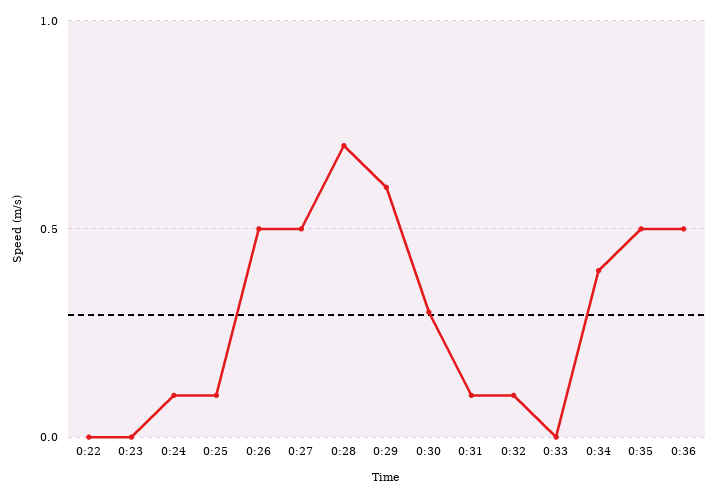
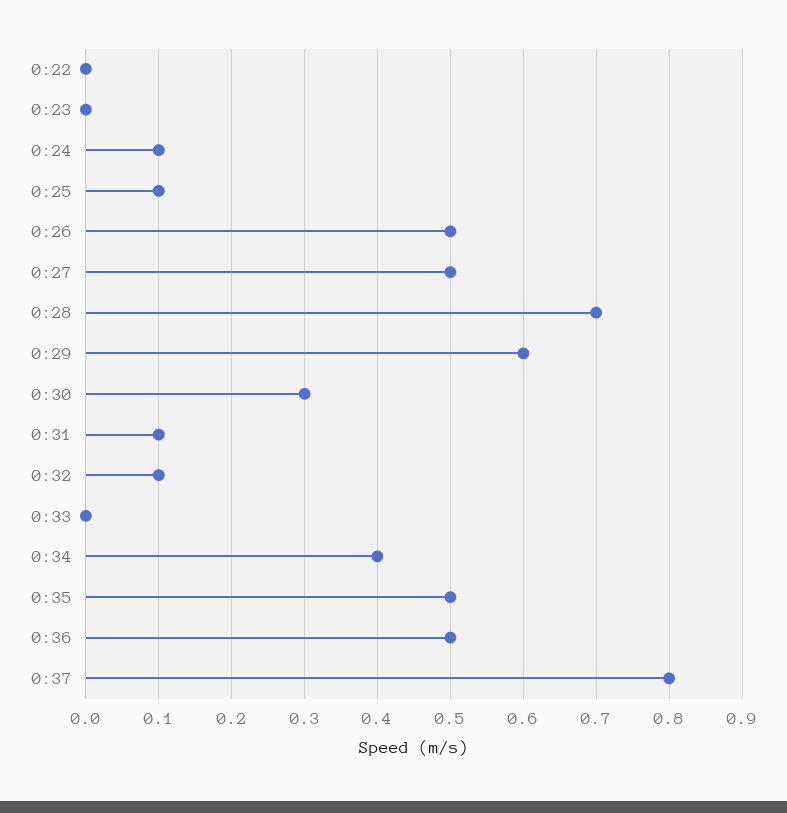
0:37: none -> 0.8

